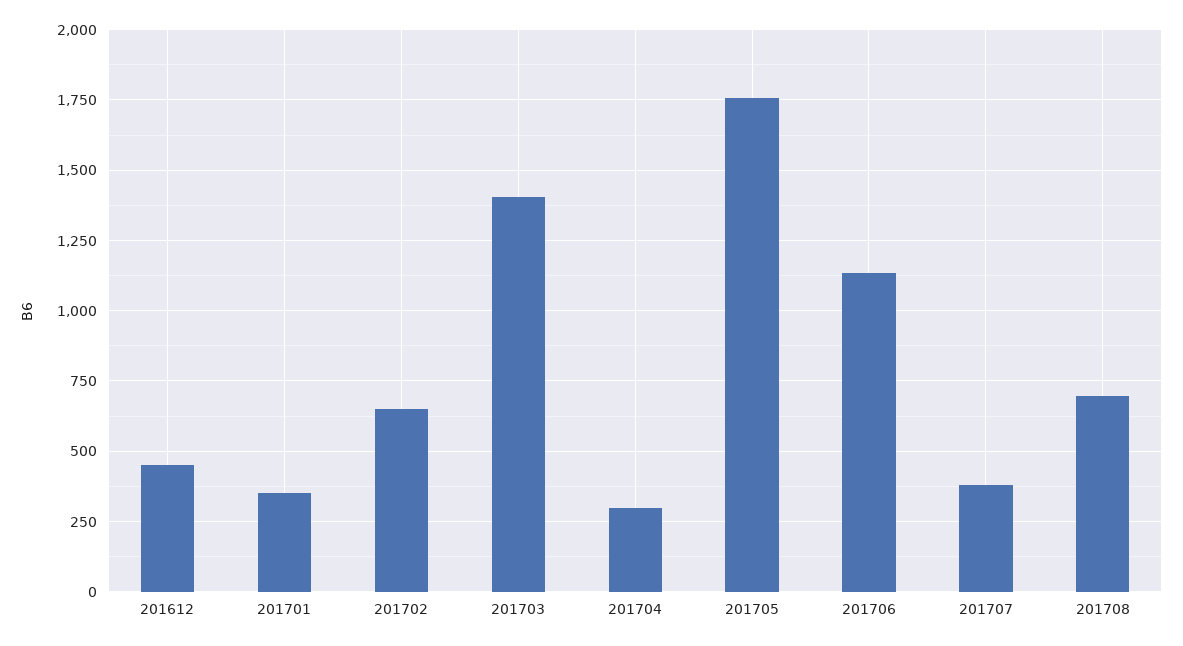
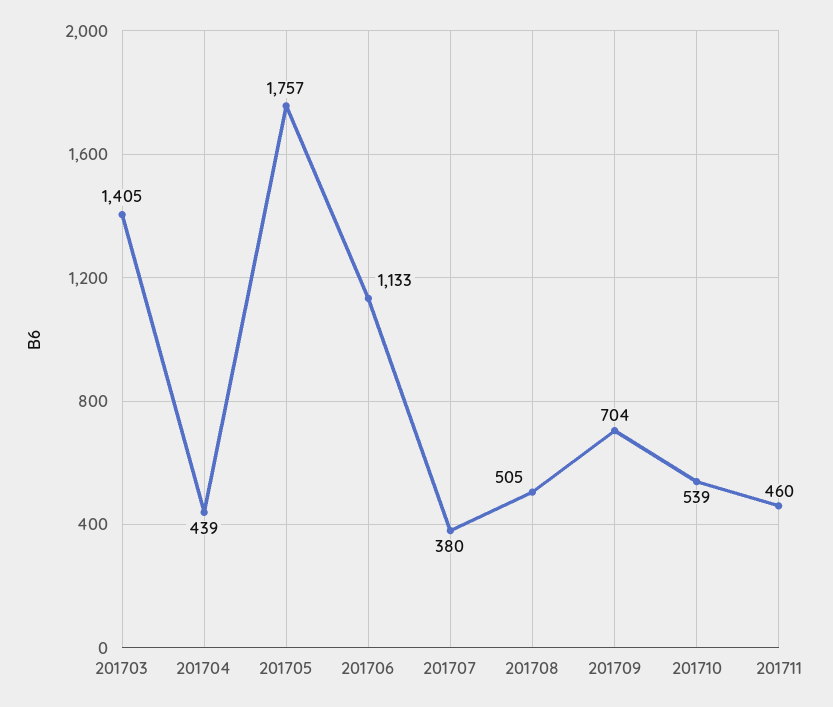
201612: 450 -> none
201701: 350 -> none
201702: 650 -> none
201704: 300 -> 439
201708: 700 -> 505
201709: none -> 704
201710: none -> 539
201711: none -> 460

